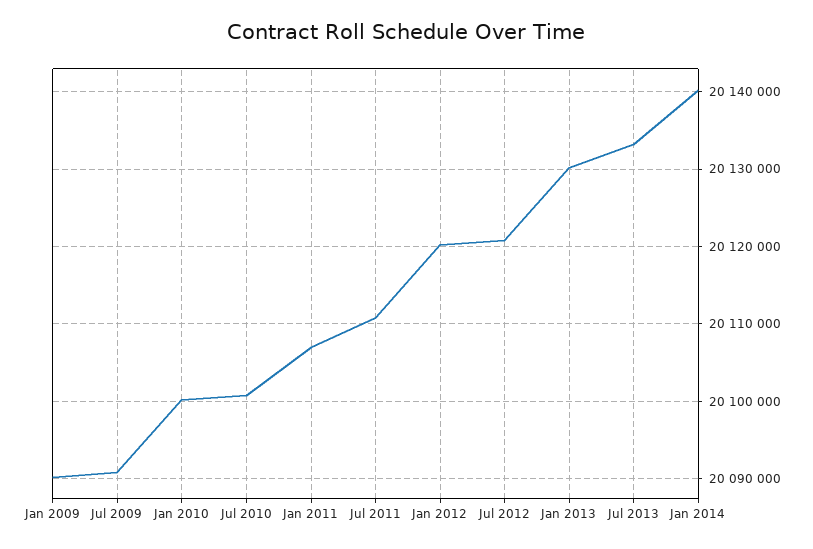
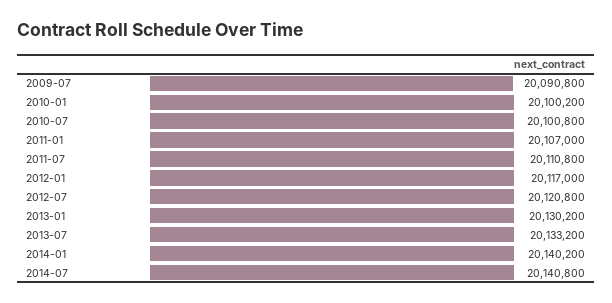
Jan 2009: 20090000 -> none
Jan 2012: 20120000 -> 20117000
2014-07: none -> 20140800

